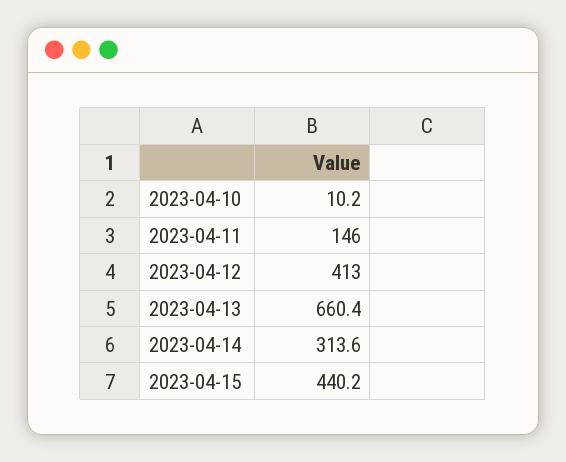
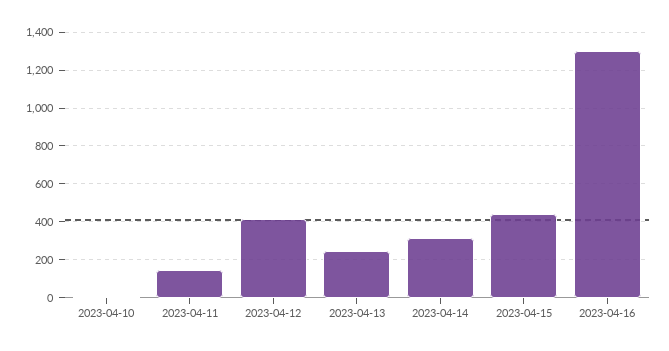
2023-04-13: 660.4 -> 250
2023-04-16: none -> 1300

